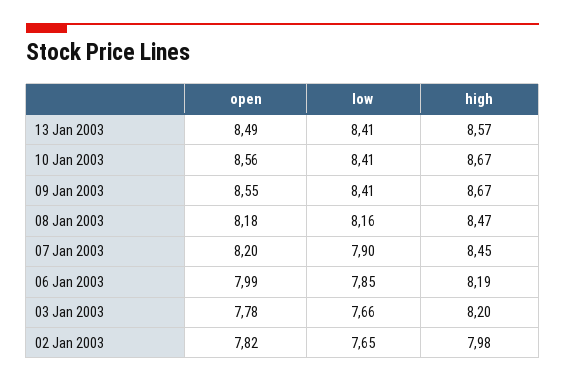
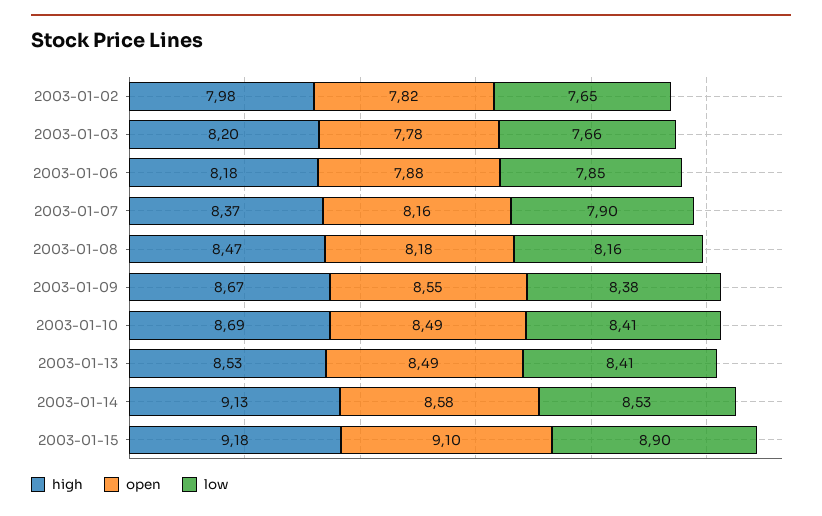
high, 13 Jan 2003: 8.57 -> 8.53
open, 10 Jan 2003: 8.56 -> 8.49
high, 10 Jan 2003: 8.67 -> 8.69
low, 09 Jan 2003: 8.41 -> 8.38
open, 07 Jan 2003: 8.2 -> 8.16
high, 07 Jan 2003: 8.45 -> 8.37
open, 06 Jan 2003: 7.99 -> 7.88
high, 06 Jan 2003: 8.19 -> 8.18
high, 2003-01-14: none -> 9.13
open, 2003-01-14: none -> 8.58
low, 2003-01-14: none -> 8.53
high, 2003-01-15: none -> 9.18
open, 2003-01-15: none -> 9.1
low, 2003-01-15: none -> 8.9

